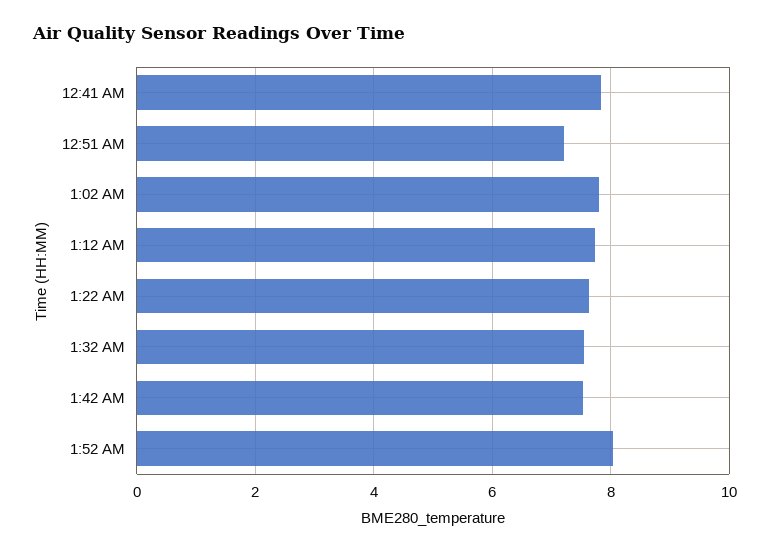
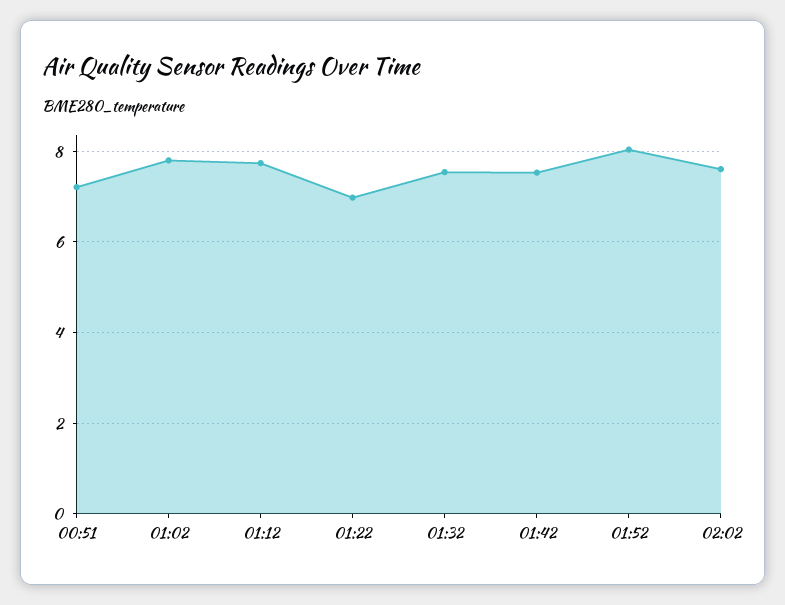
12:41 AM: 7.8 -> none
1:22 AM: 7.6 -> 7
02:02: none -> 7.6

